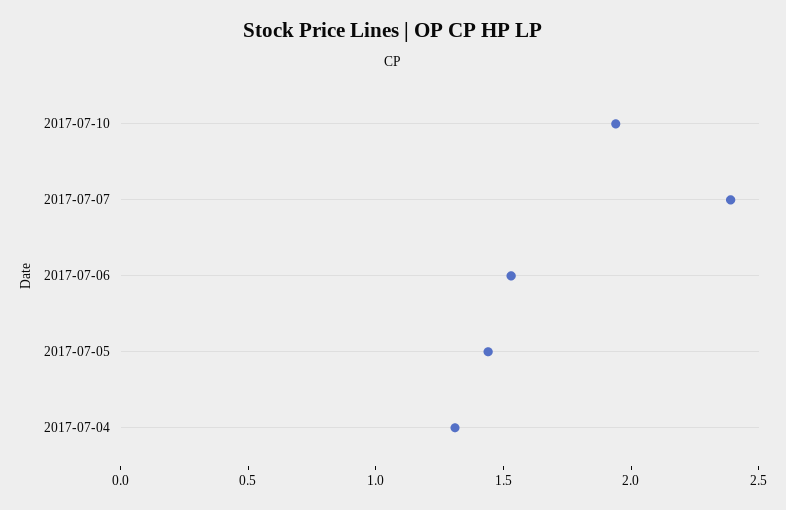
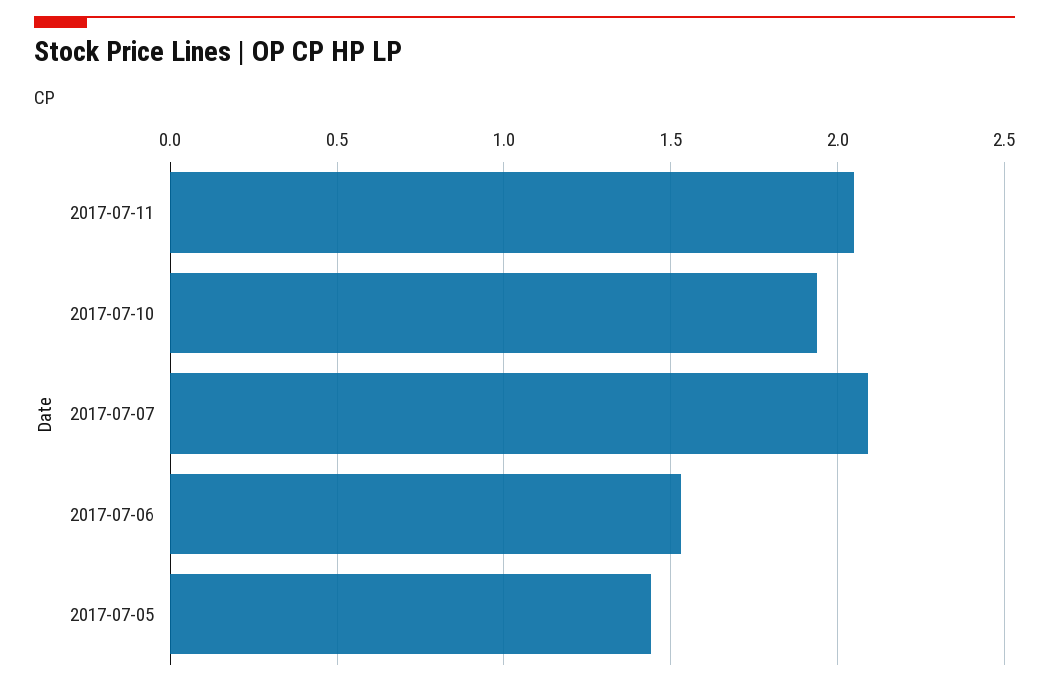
2017-07-07: 2.4 -> 2.1
2017-07-04: 1.3 -> none
2017-07-11: none -> 2.05

